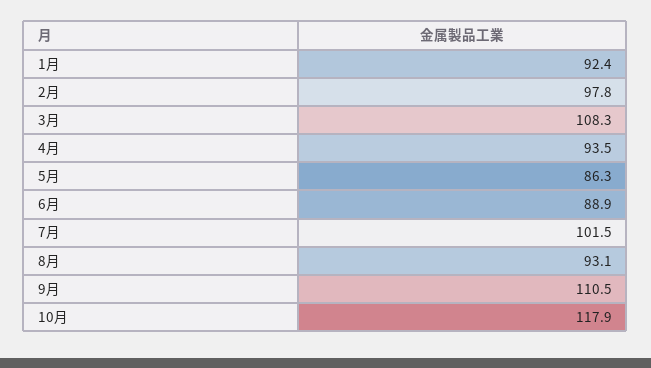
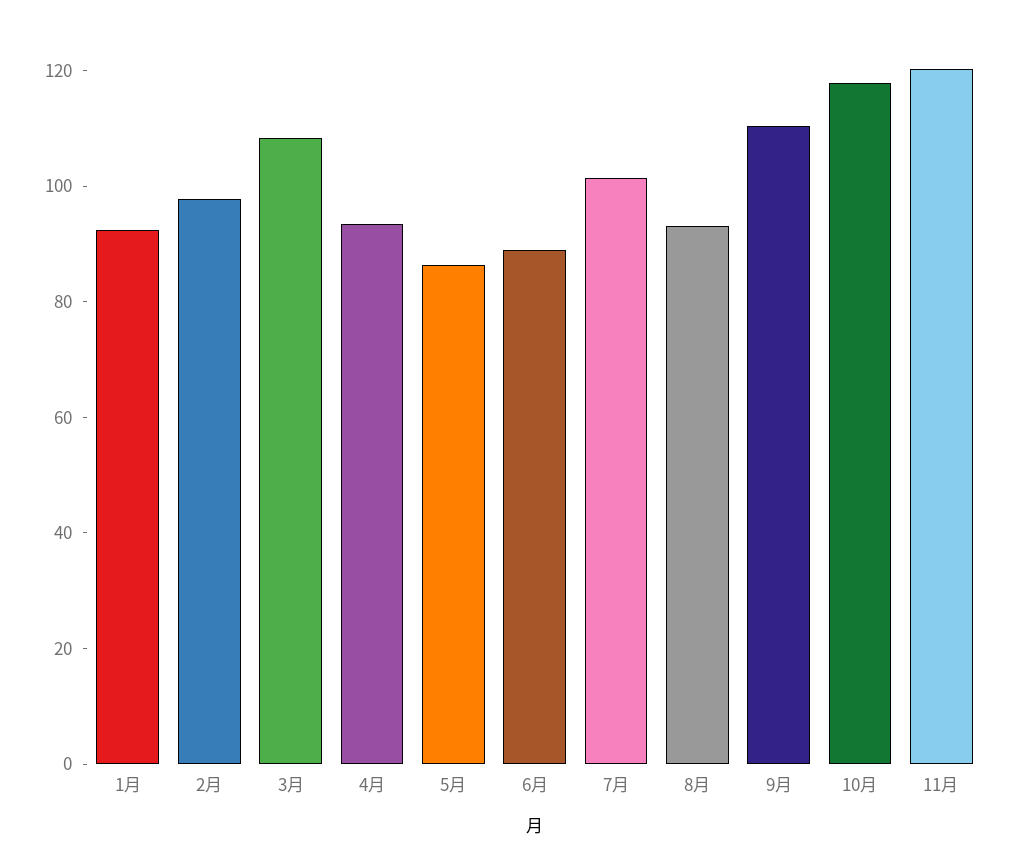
11月: none -> 120

